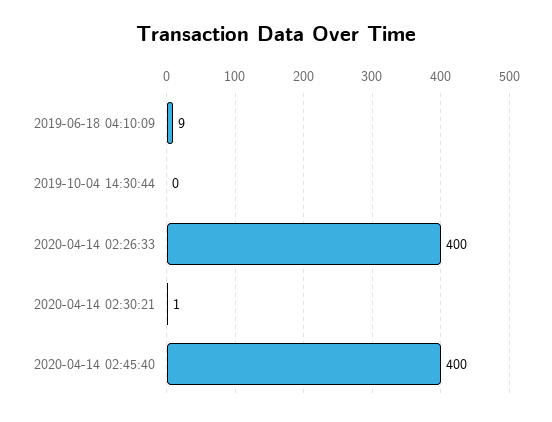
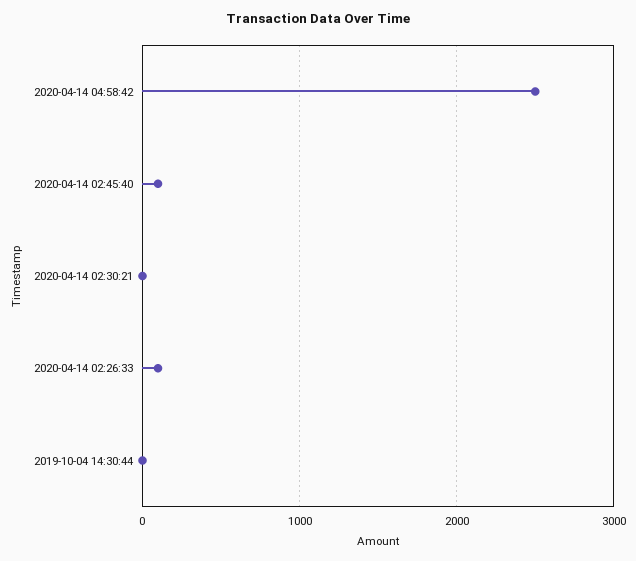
2019-06-18 04:10:09: 9 -> none
2020-04-14 02:26:33: 400 -> 100
2020-04-14 02:45:40: 400 -> 100
2020-04-14 04:58:42: none -> 2500

